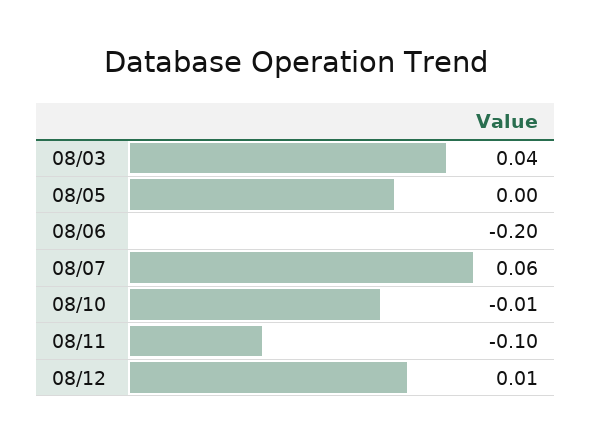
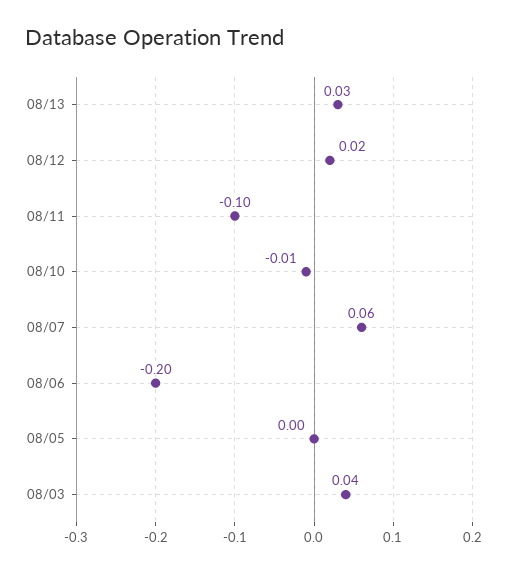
08/12: 0.01 -> 0.02
08/13: none -> 0.03

